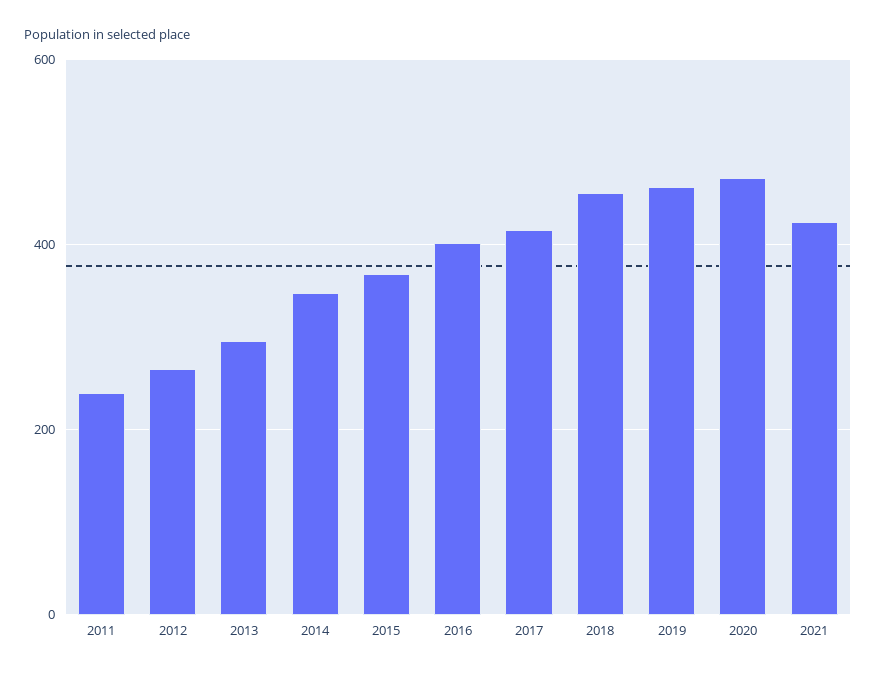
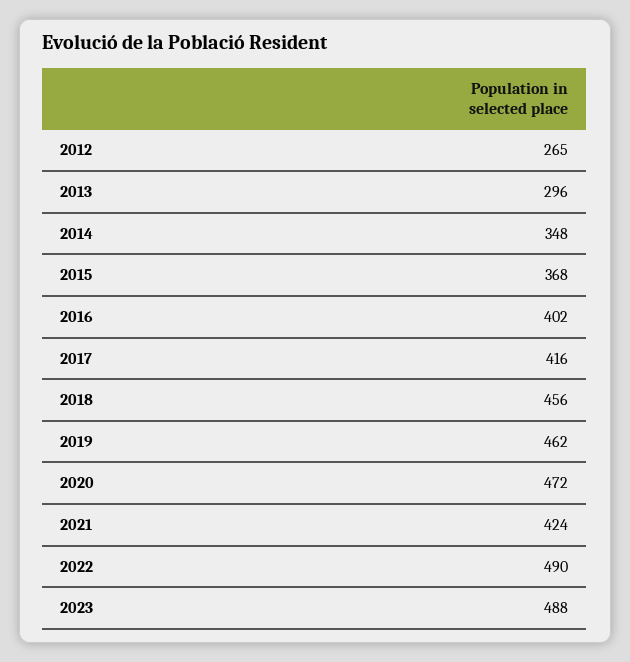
2011: 240 -> none
2022: none -> 490
2023: none -> 488

